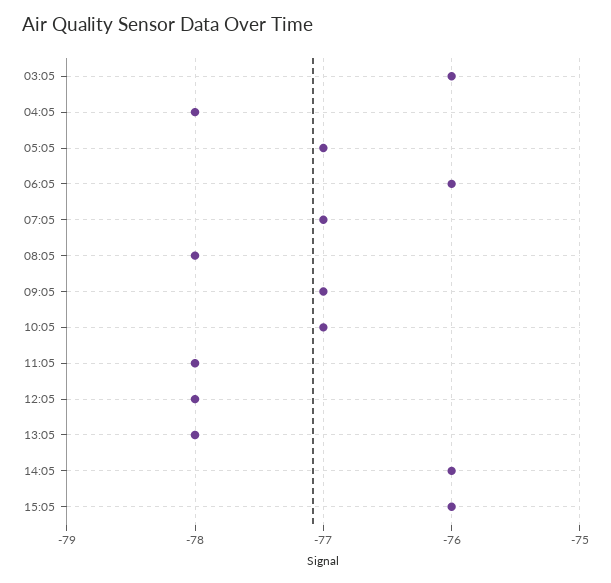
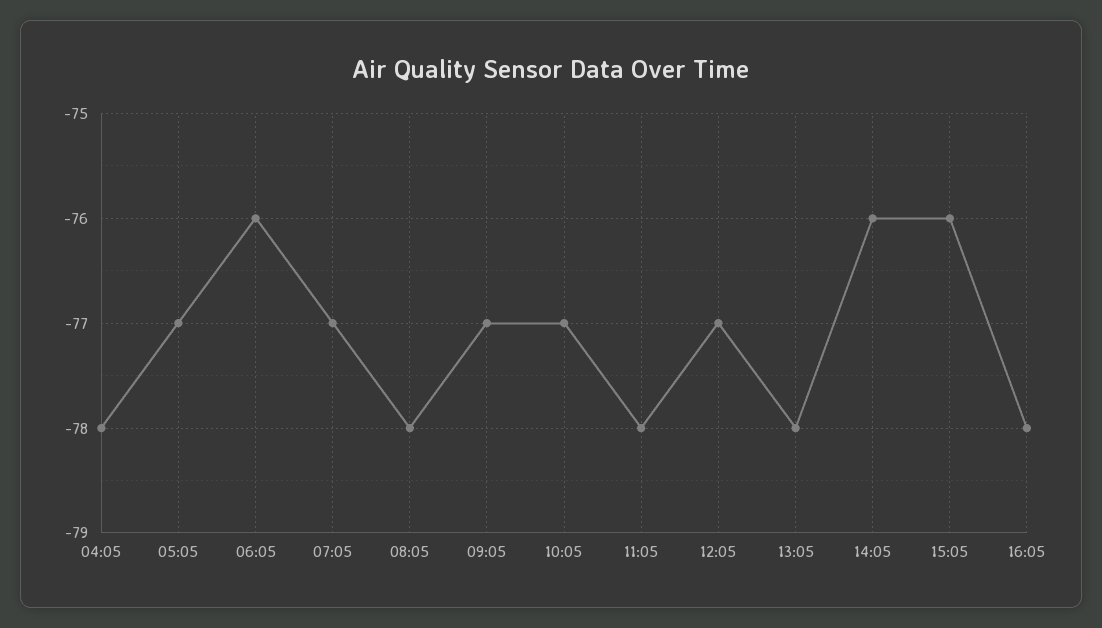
03:05: -76 -> none
12:05: -78 -> -77
16:05: none -> -78

